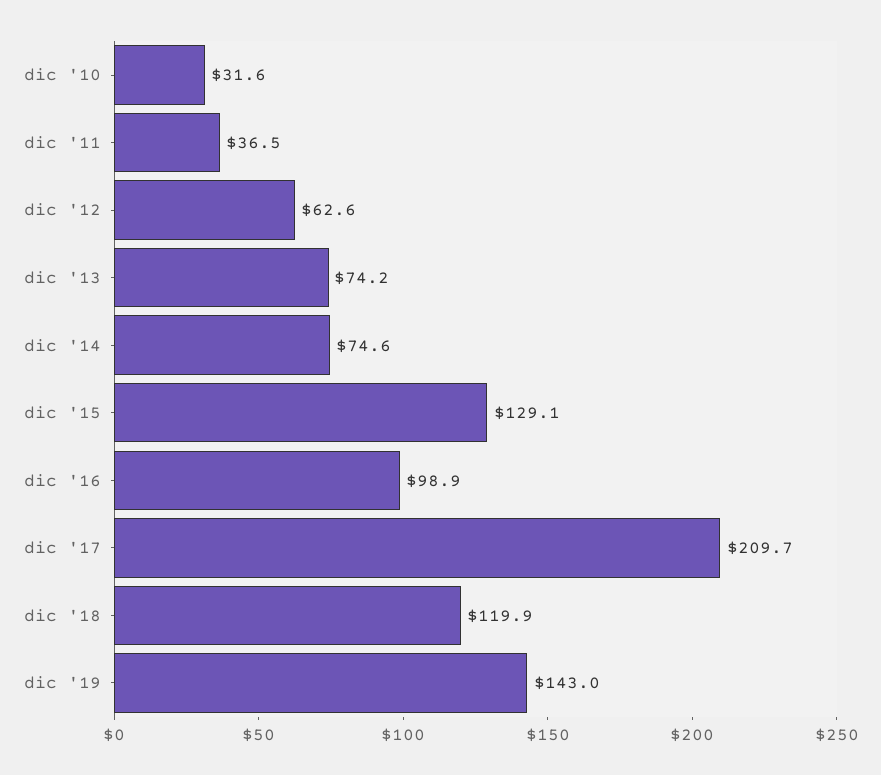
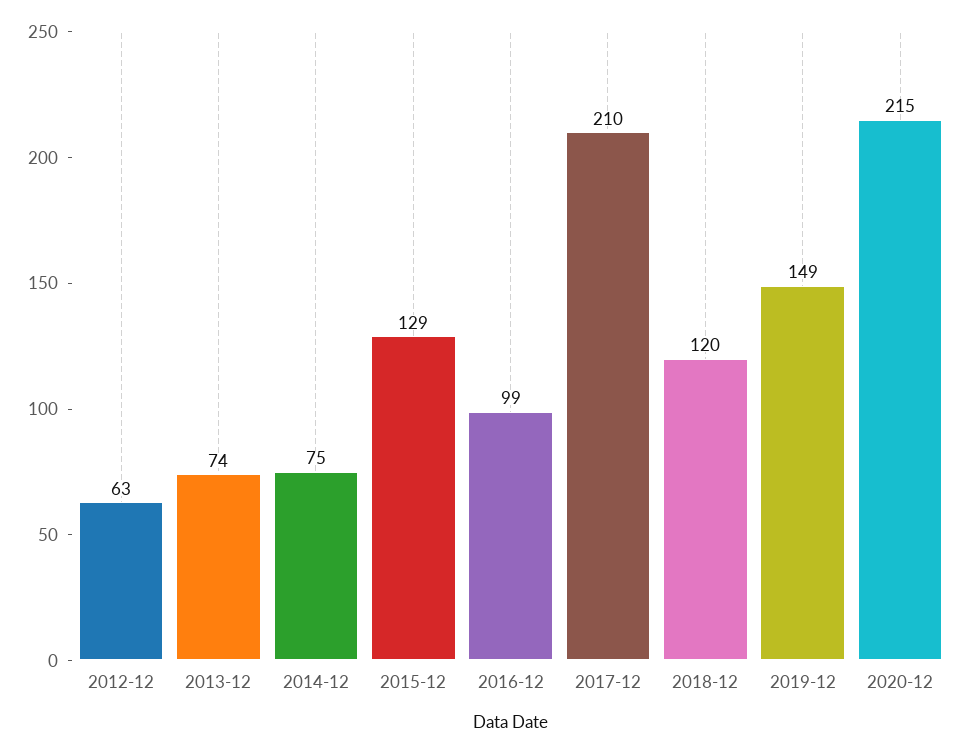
dic '10: 31.6 -> none
dic '11: 36.5 -> none
dic '19: 143 -> 149
2020-12: none -> 215

